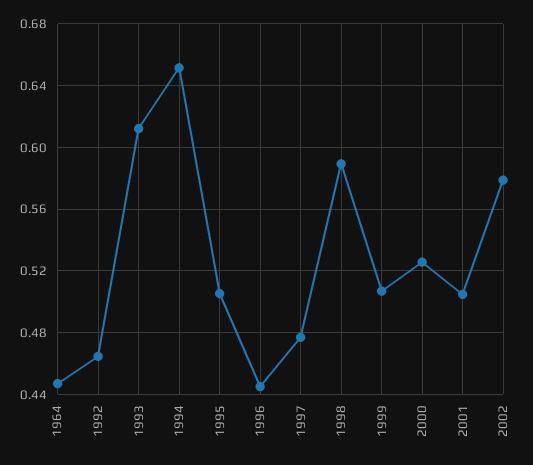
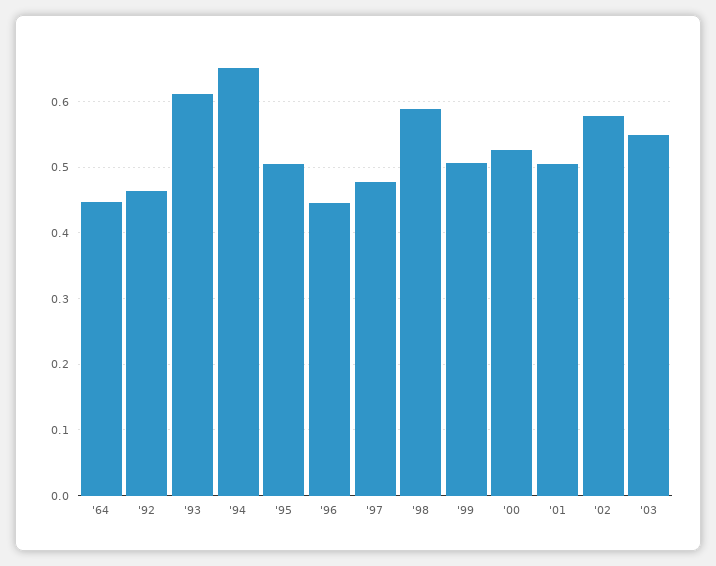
'03: none -> 0.55

